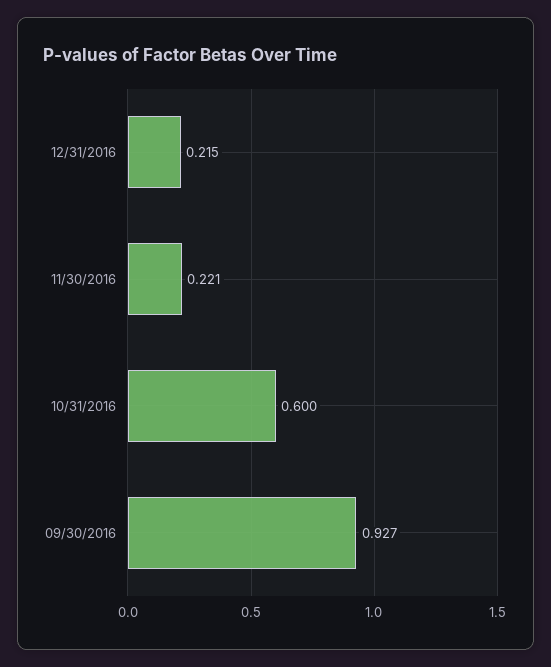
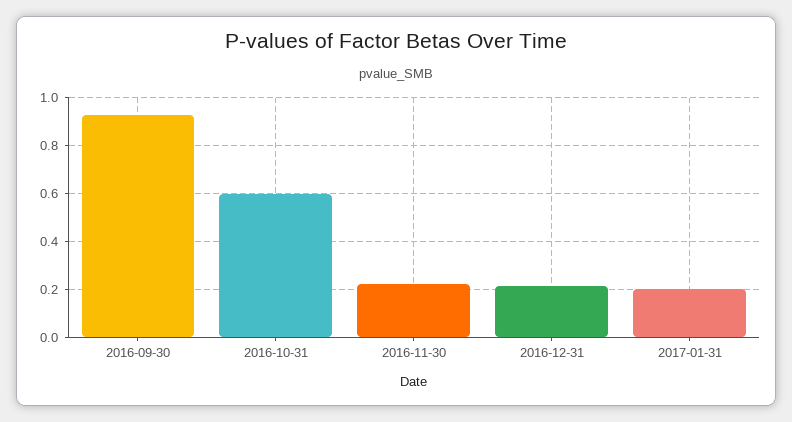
2017-01-31: none -> 0.2

